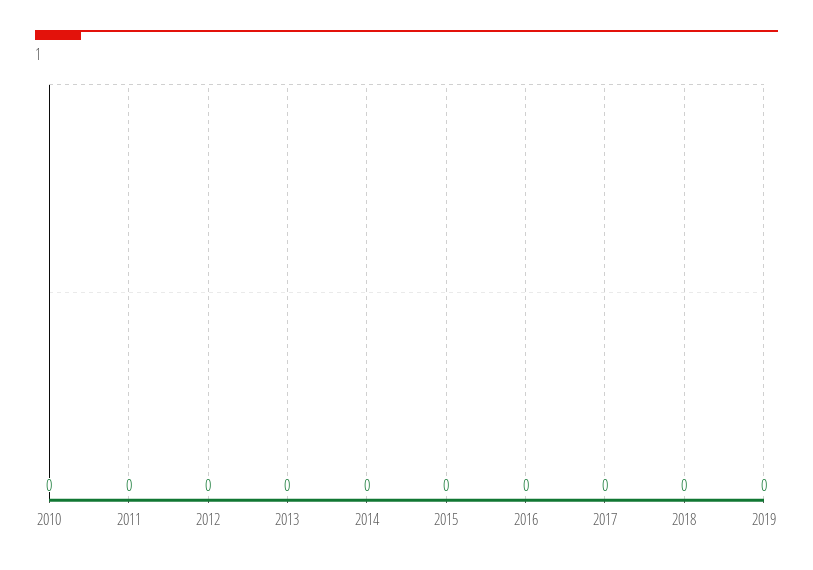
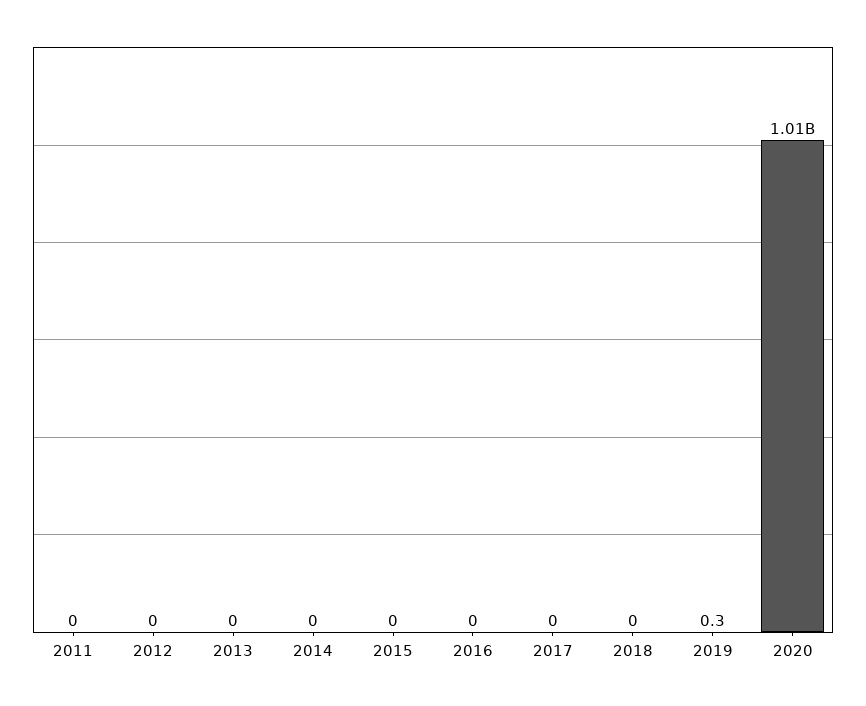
2010: 0 -> none
2019: 0 -> 0.3
2020: none -> 1010000000

